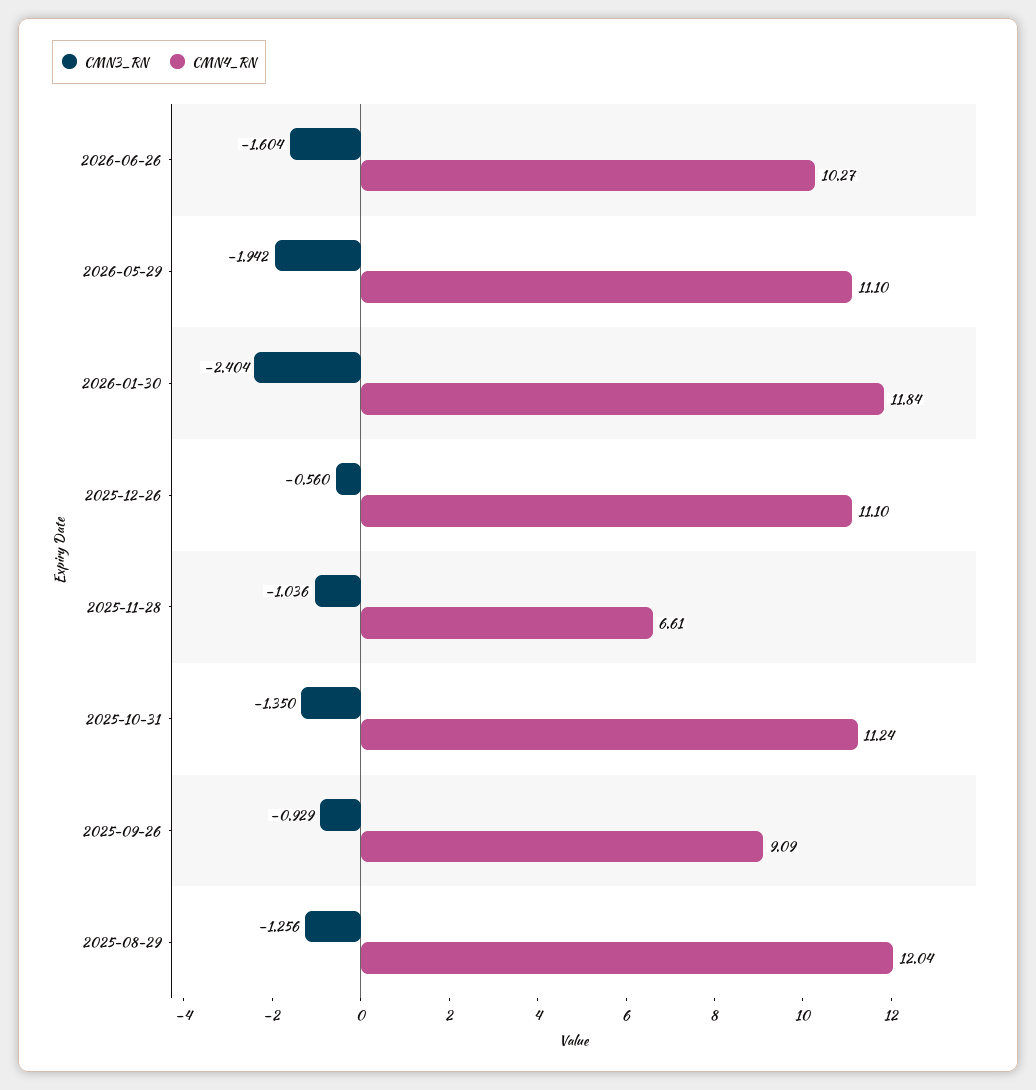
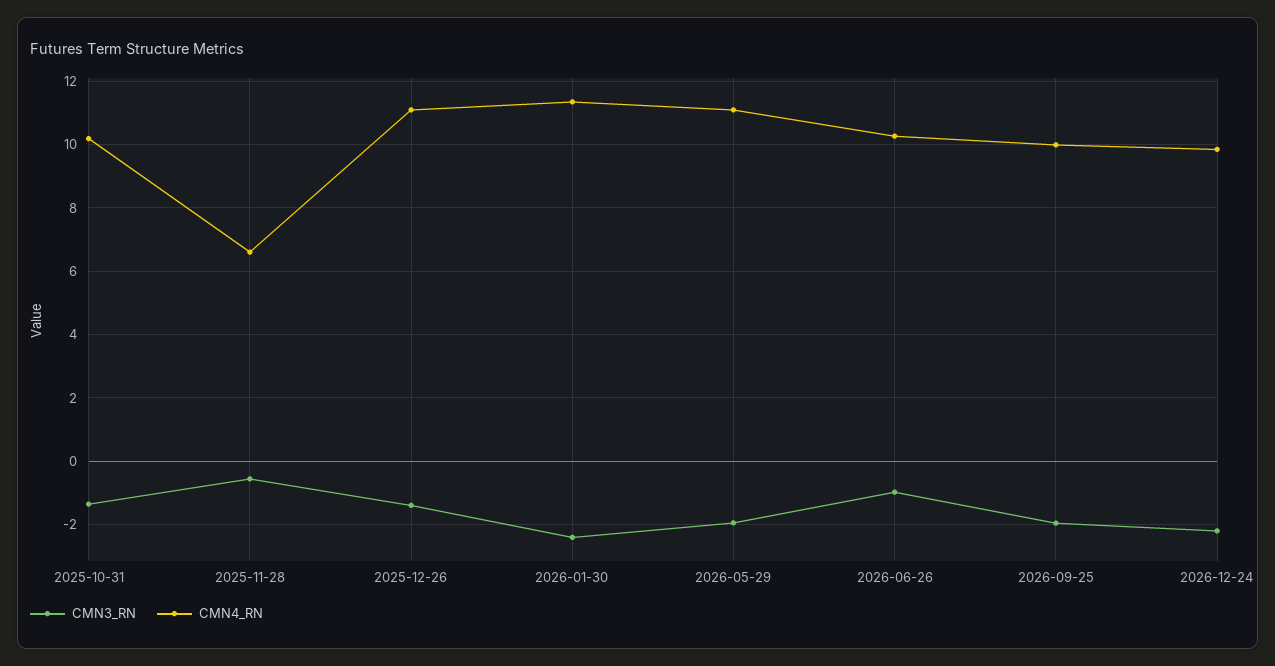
CMN3_RN, 2026-06-26: -1.604 -> -1
CMN4_RN, 2026-01-30: 11.84 -> 11.4
CMN3_RN, 2025-12-26: -0.56 -> -1.4
CMN3_RN, 2025-11-28: -1.036 -> -0.6
CMN4_RN, 2025-10-31: 11.24 -> 10.2
CMN3_RN, 2025-09-26: -0.929 -> none
CMN4_RN, 2025-09-26: 9.09 -> none
CMN3_RN, 2025-08-29: -1.256 -> none
CMN4_RN, 2025-08-29: 12.04 -> none
CMN3_RN, 2026-09-25: none -> -2
CMN4_RN, 2026-09-25: none -> 10
CMN3_RN, 2026-12-24: none -> -2.2
CMN4_RN, 2026-12-24: none -> 9.8

